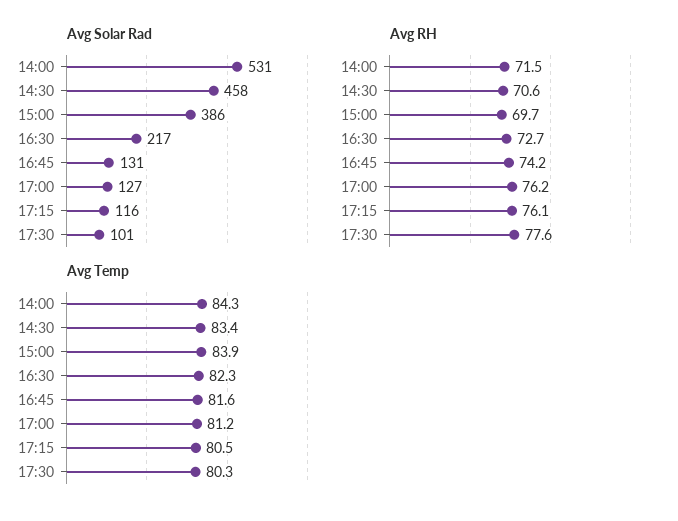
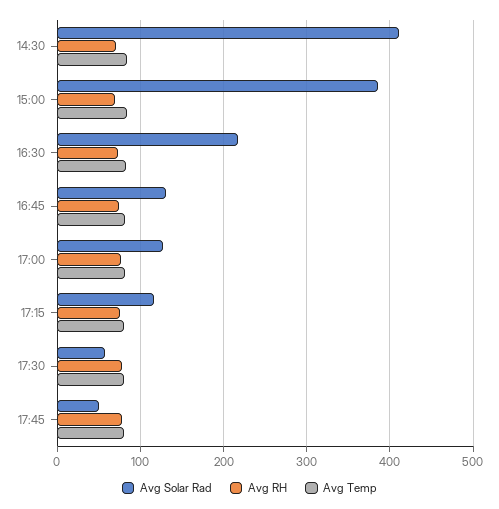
Avg Solar Rad, 14:00: 531 -> none
Avg Solar Rad, 14:30: 458 -> 410
Avg Solar Rad, 17:30: 101 -> 60
Avg RH, 14:00: 71.5 -> none
Avg Temp, 14:00: 84.3 -> none
Avg Solar Rad, 17:45: none -> 50
Avg RH, 17:45: none -> 80
Avg Temp, 17:45: none -> 80

